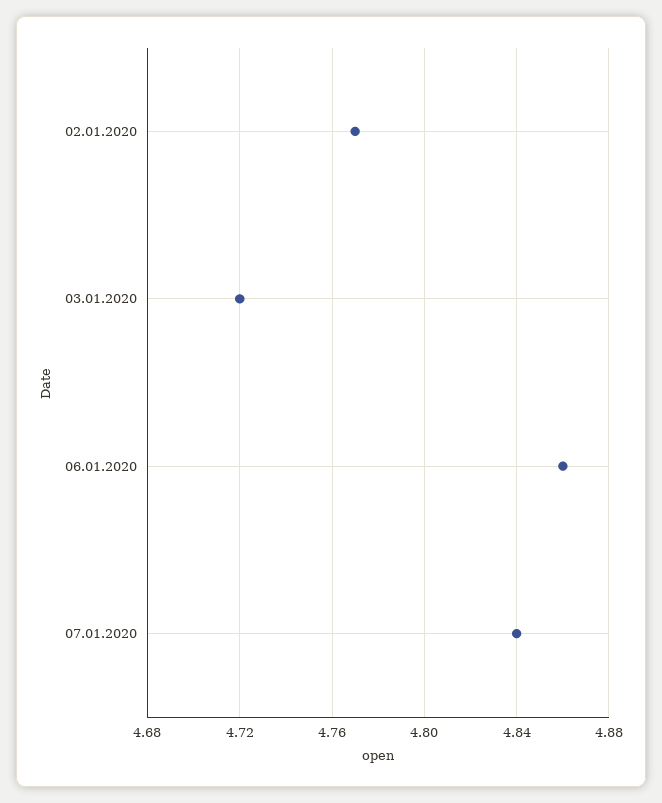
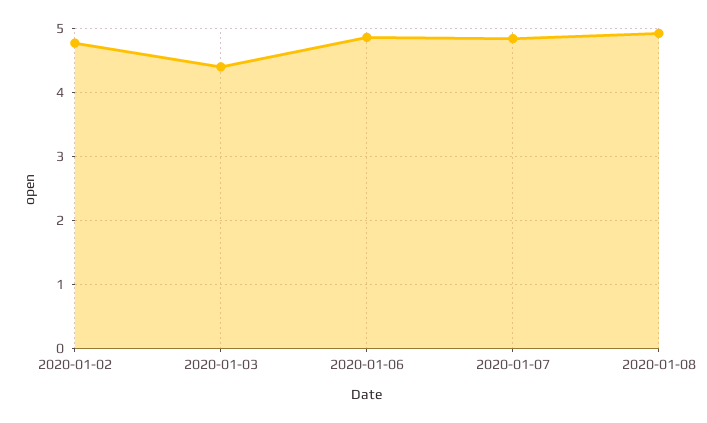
03.01.2020: 4.72 -> 4.4
2020-01-08: none -> 4.9

